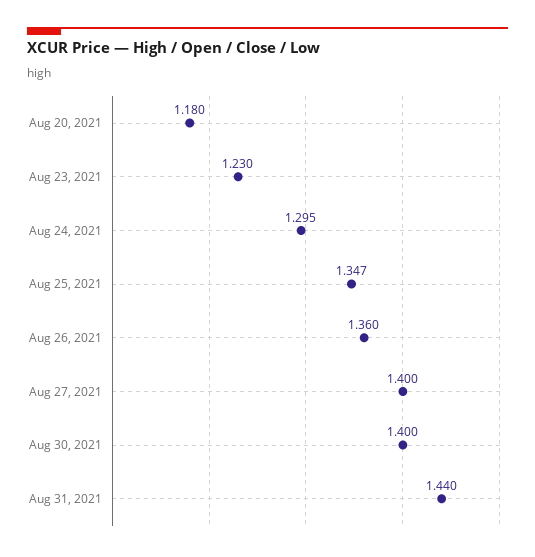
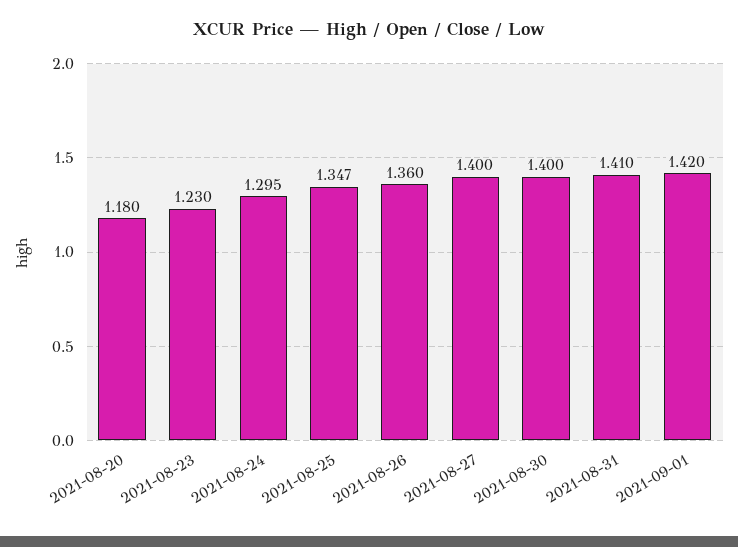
Aug 31, 2021: 1.44 -> 1.41
2021-09-01: none -> 1.42

